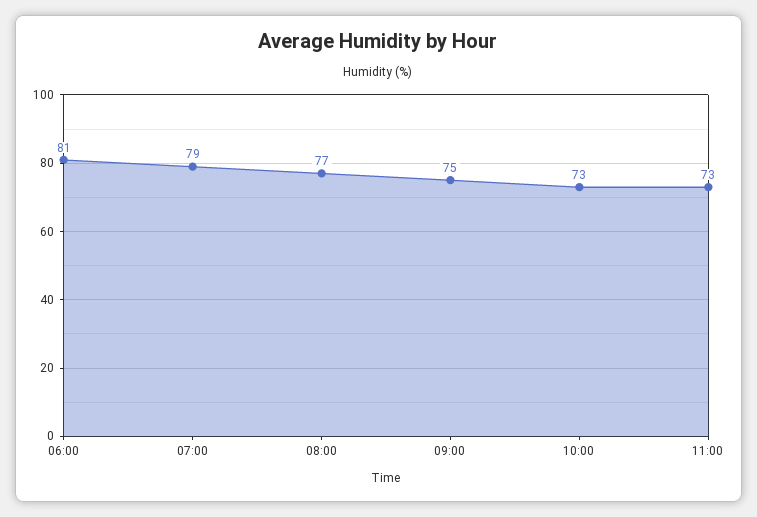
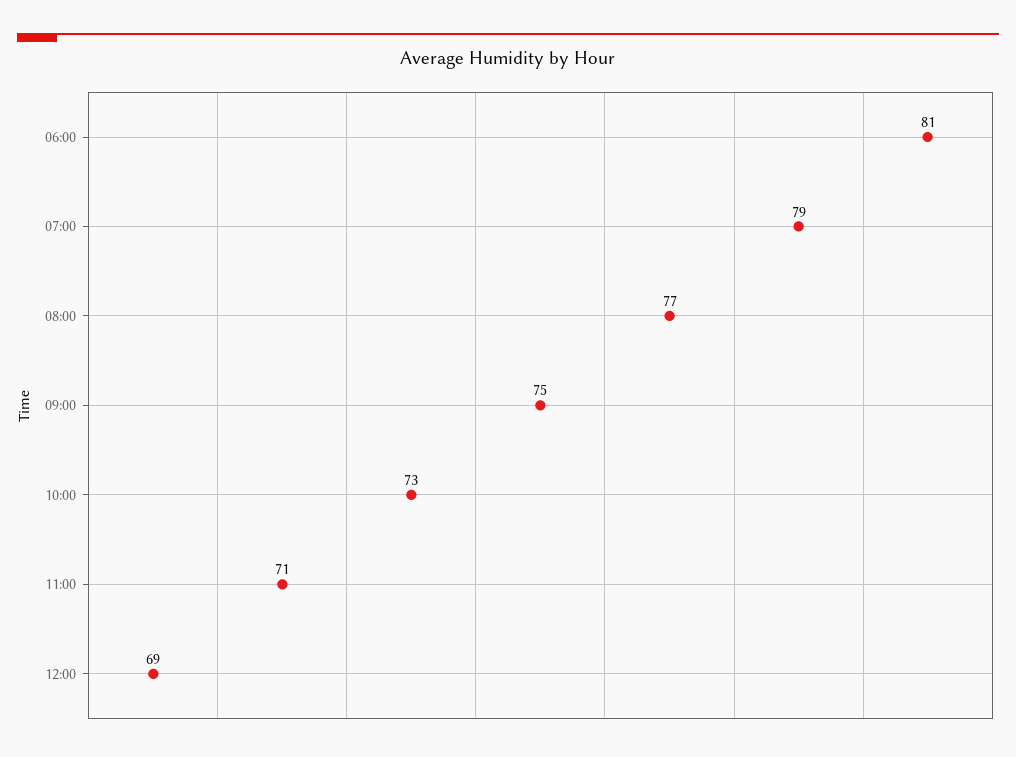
11:00: 73 -> 71
12:00: none -> 69

